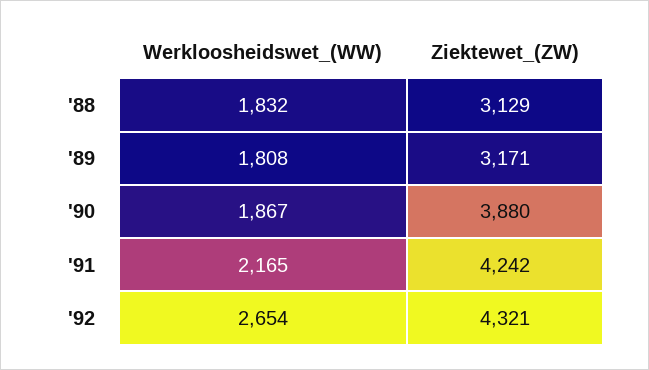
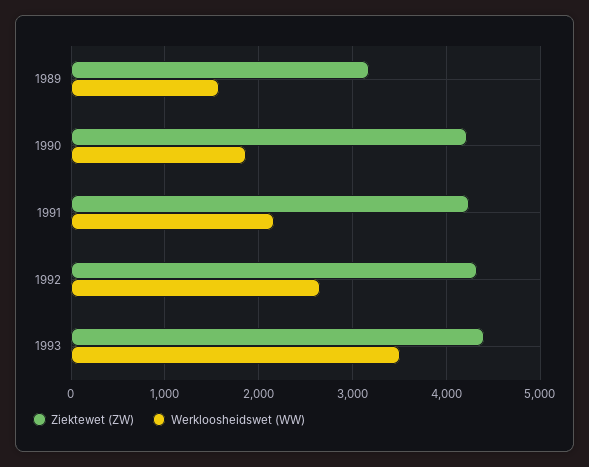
Werkloosheidswet_(WW), '88: 1832 -> none
Ziektewet_(ZW), '88: 3129 -> none
Werkloosheidswet_(WW), '89: 1808 -> 1600
Ziektewet_(ZW), '90: 3880 -> 4200
Ziektewet_(ZW), 1993: none -> 4400
Werkloosheidswet_(WW), 1993: none -> 3500

